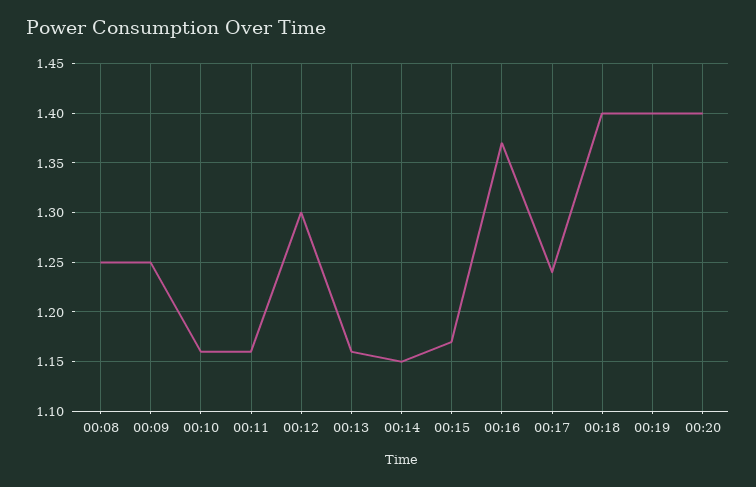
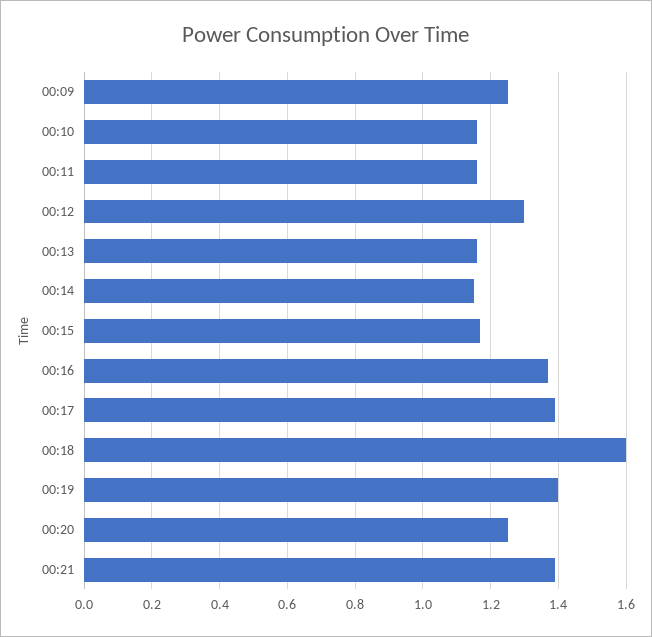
00:08: 1.25 -> none
00:17: 1.24 -> 1.4
00:18: 1.4 -> 1.6
00:20: 1.4 -> 1.25
00:21: none -> 1.4

